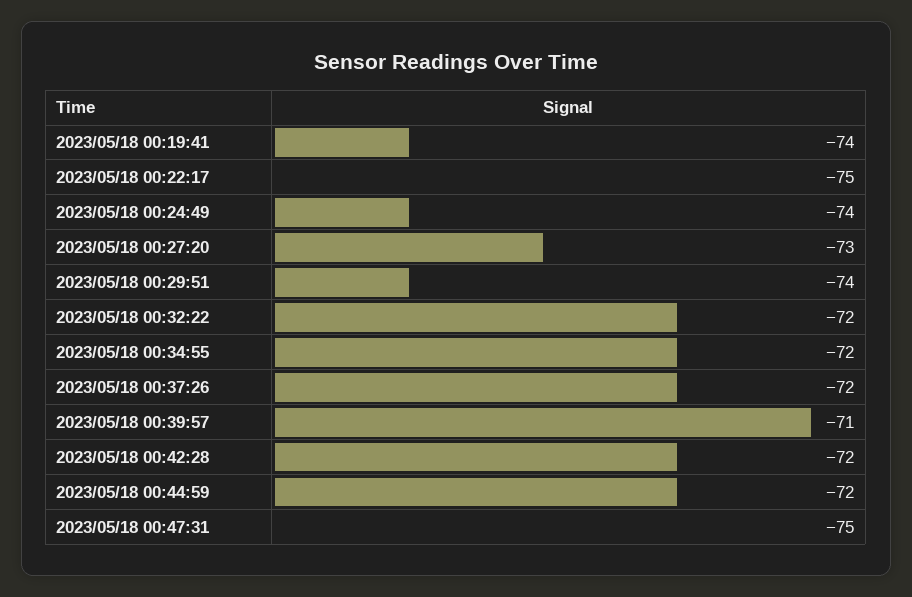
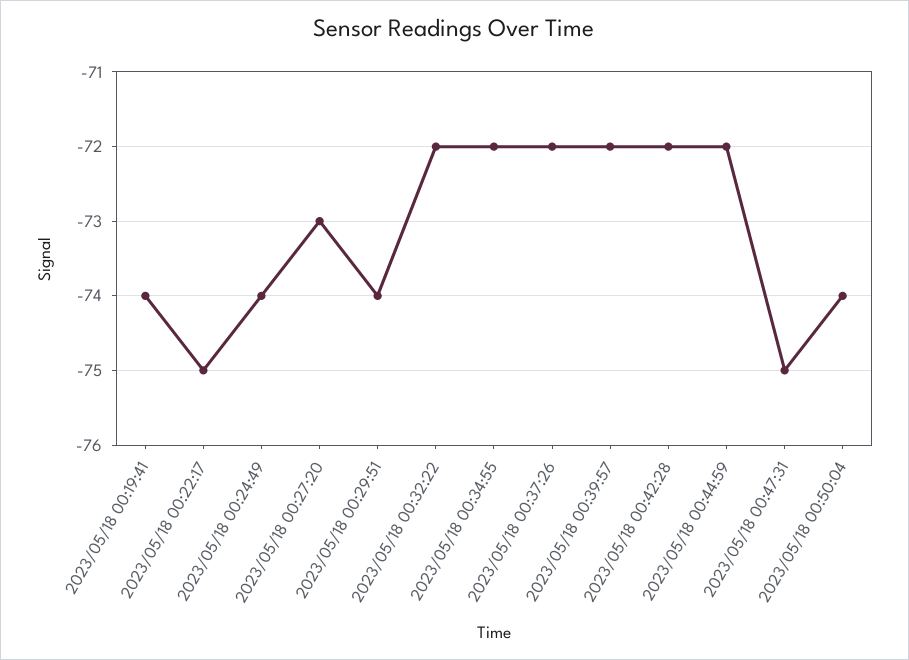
2023/05/18 00:39:57: -71 -> -72
2023/05/18 00:50:04: none -> -74

